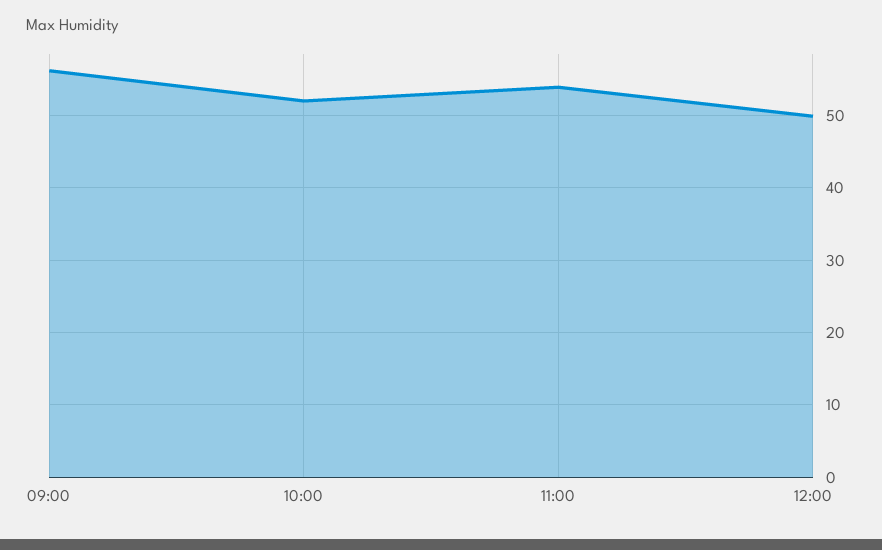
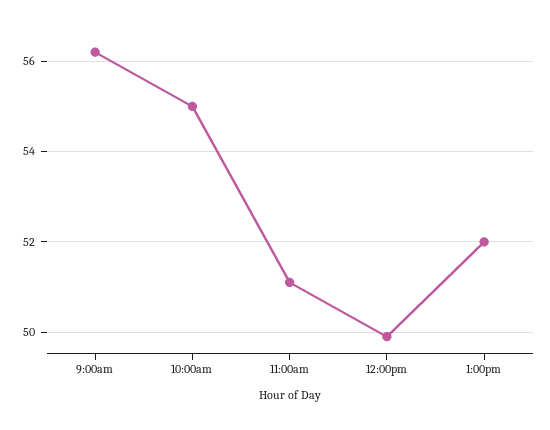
10:00: 52 -> 55
11:00: 54 -> 51
1:00pm: none -> 52

